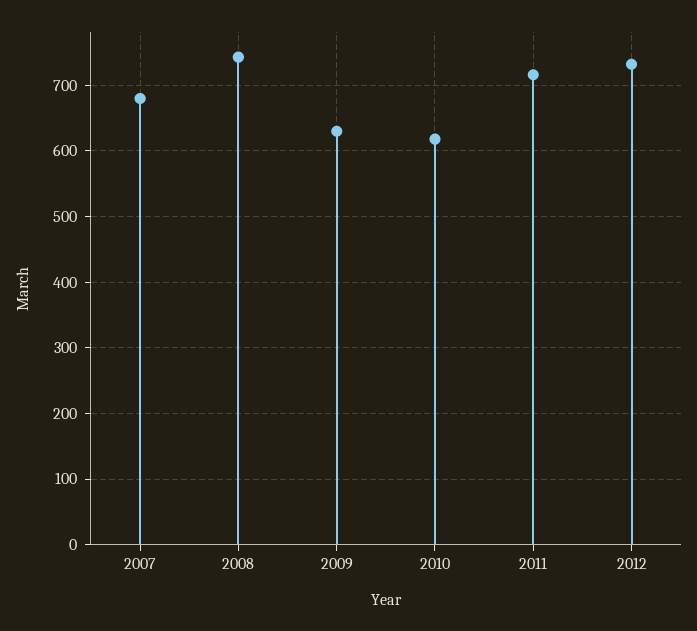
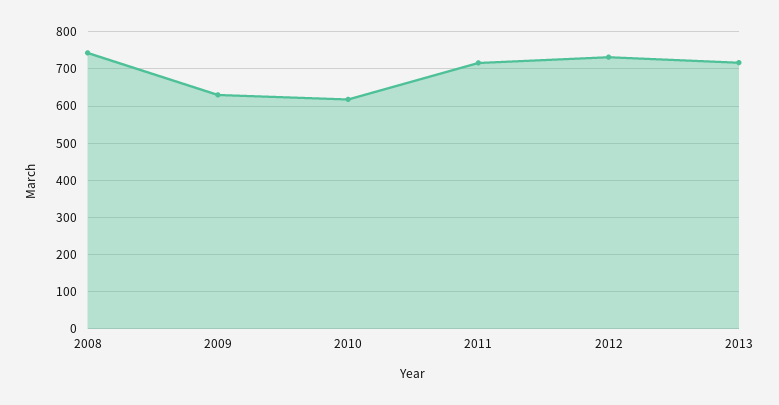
2007: 680 -> none
2013: none -> 720

